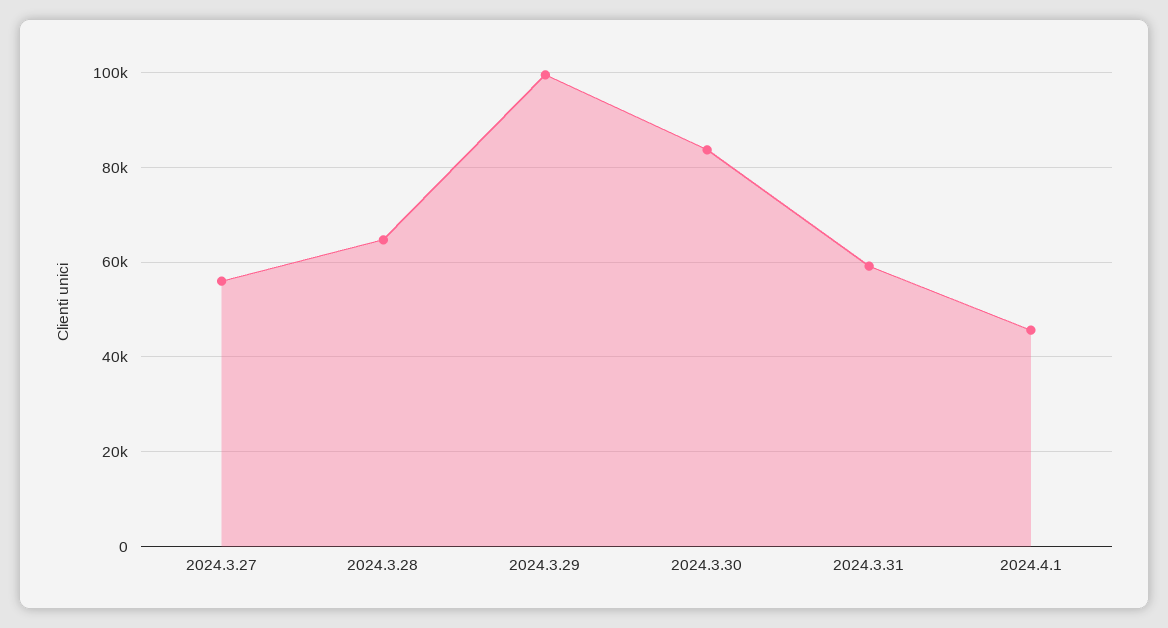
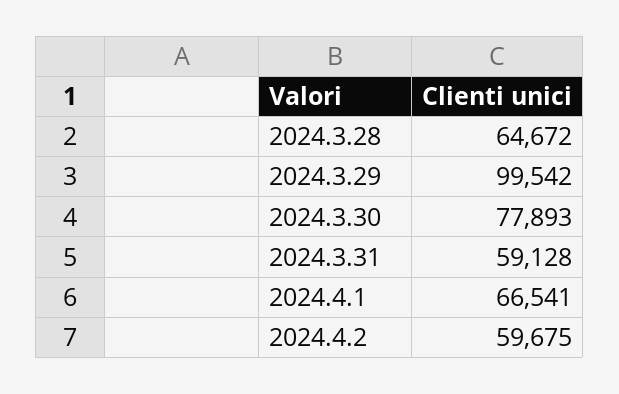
2024.3.27: 56000 -> none
2024.3.30: 84000 -> 77893
2024.4.1: 46000 -> 66541
2024.4.2: none -> 59675

